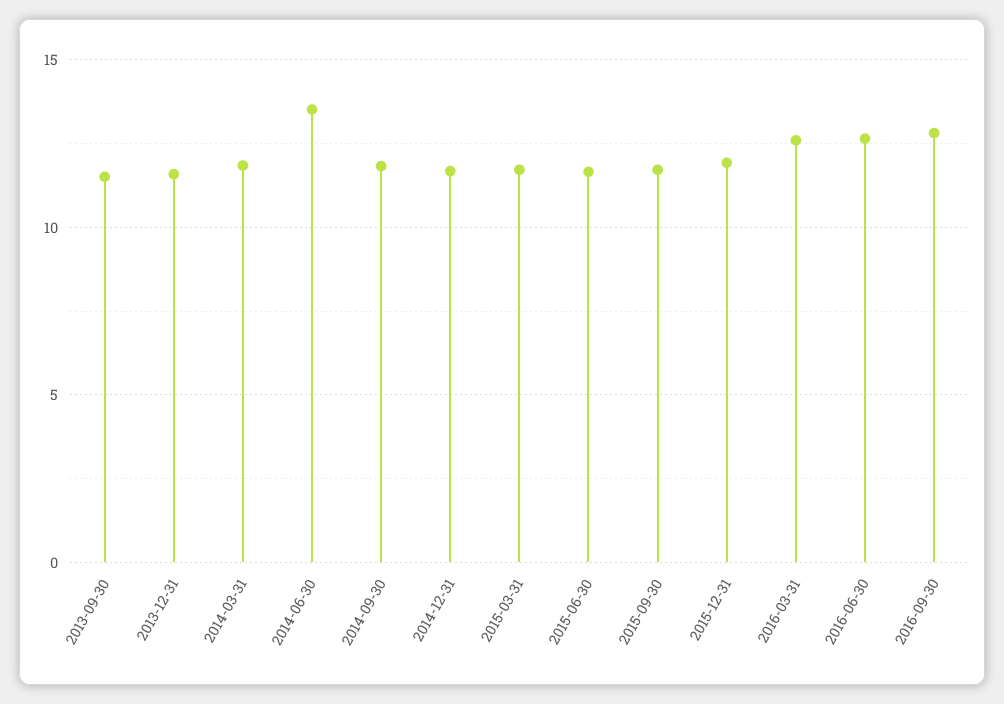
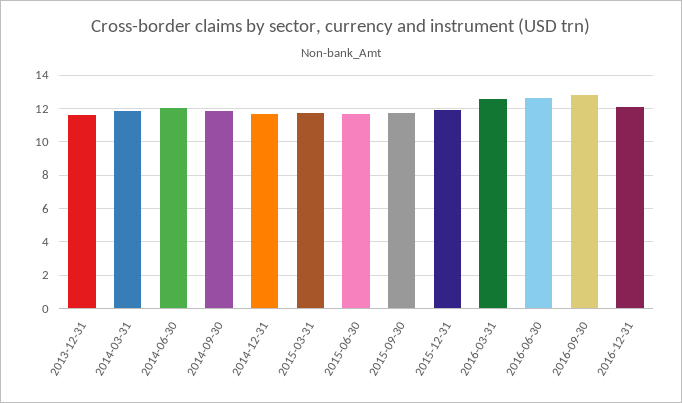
2013-09-30: 11.5 -> none
2014-06-30: 13.5 -> 12
2016-12-31: none -> 12

